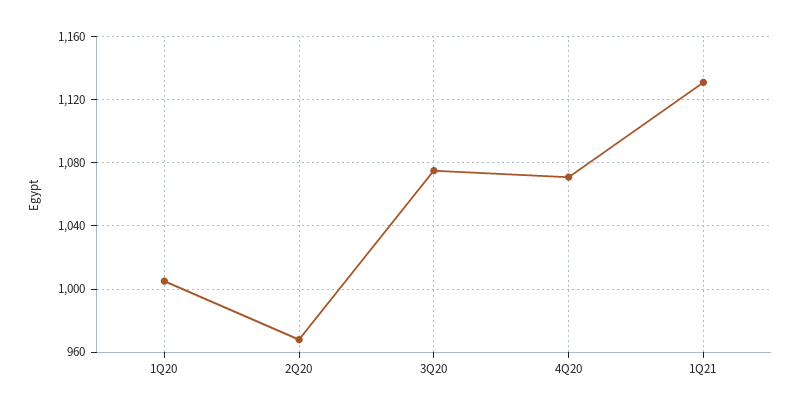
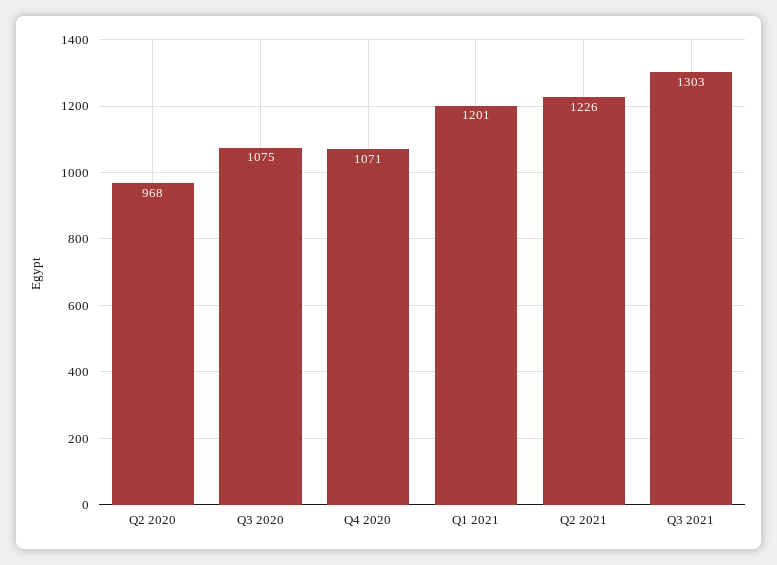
1Q20: 1005 -> none
1Q21: 1130 -> 1201
Q2 2021: none -> 1226
Q3 2021: none -> 1303

